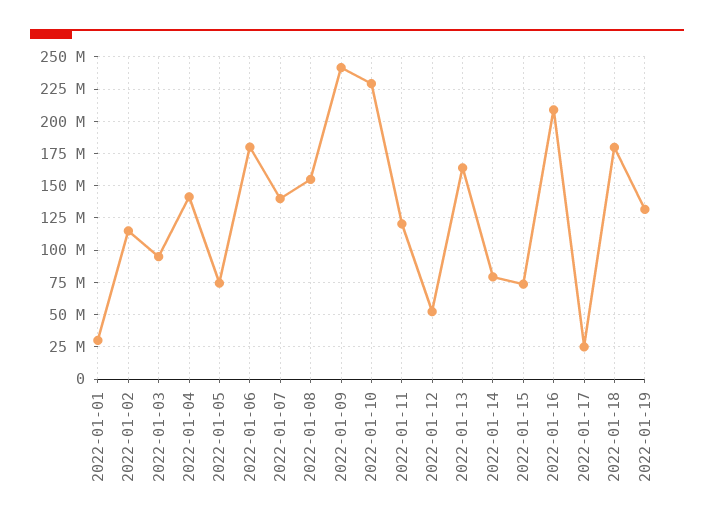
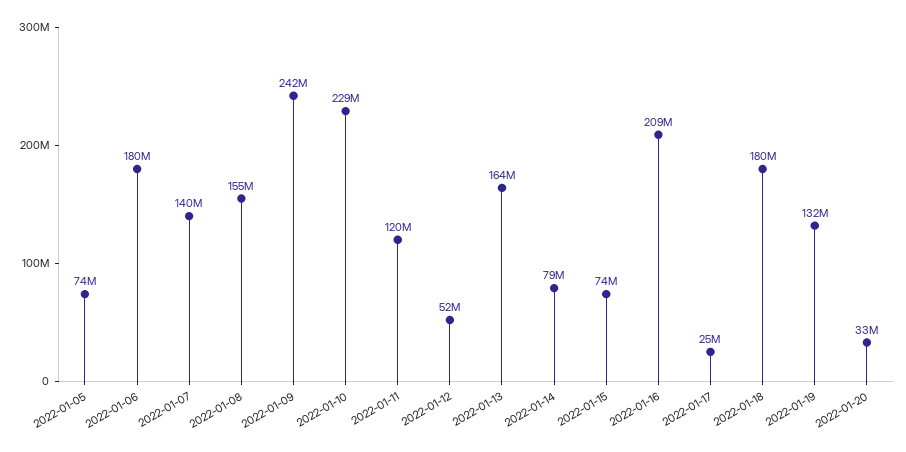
2022-01-01: 30000000 -> none
2022-01-02: 115000000 -> none
2022-01-03: 95000000 -> none
2022-01-04: 140000000 -> none
2022-01-20: none -> 33000000

